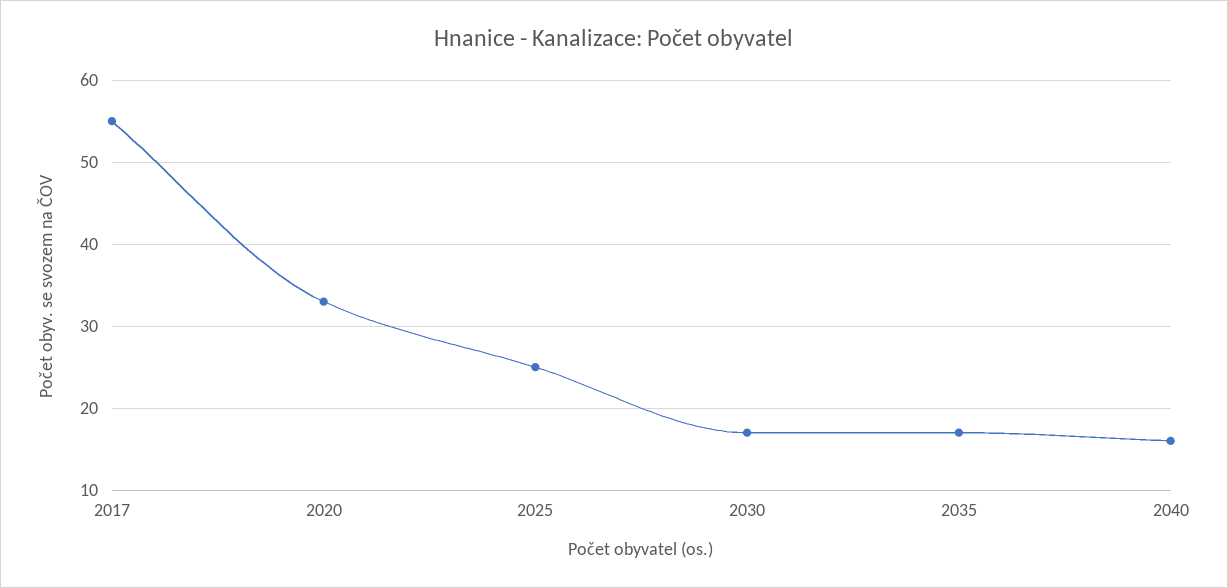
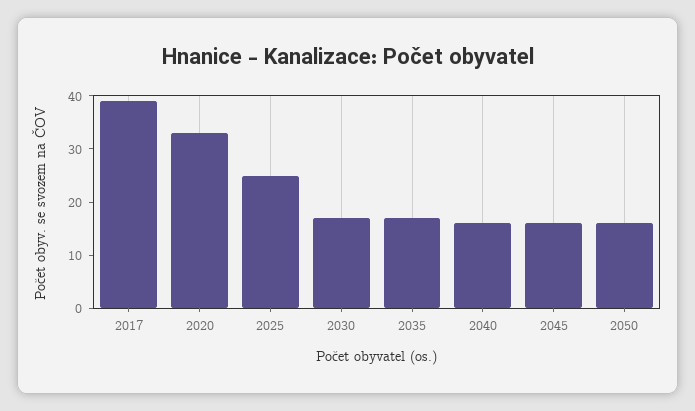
2017: 55 -> 40
2045: none -> 15
2050: none -> 15

